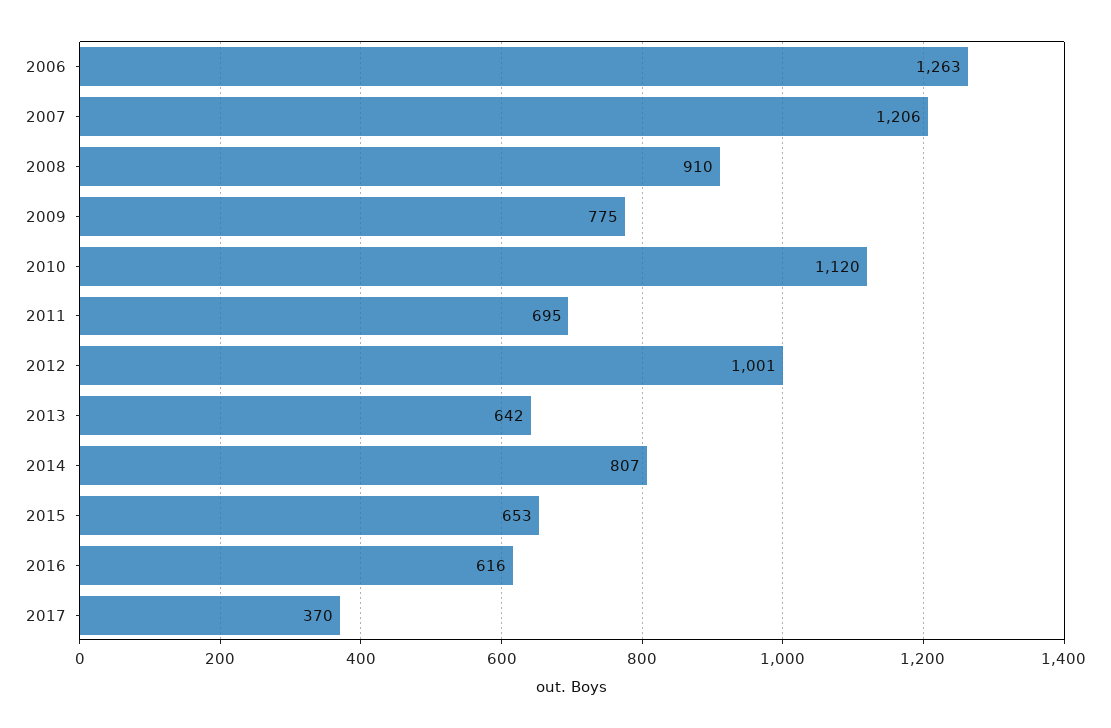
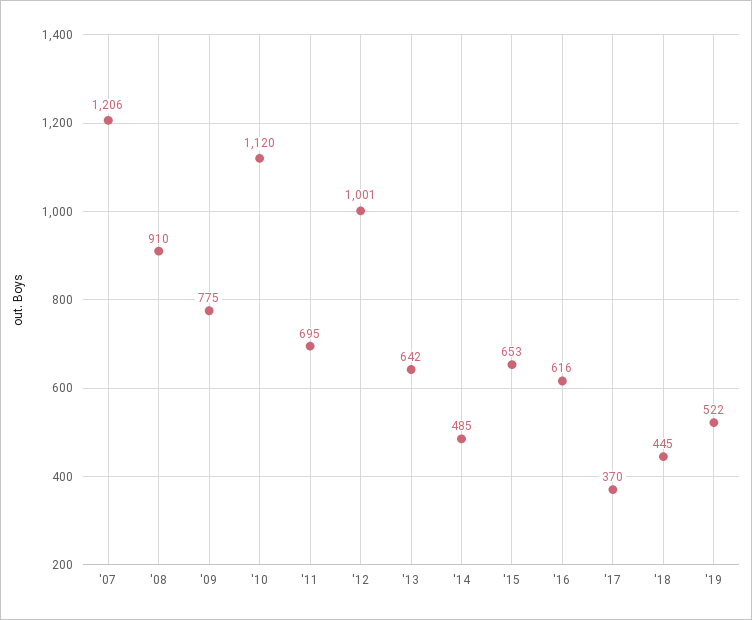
2006: 1263 -> none
2014: 807 -> 485
'18: none -> 445
'19: none -> 522

